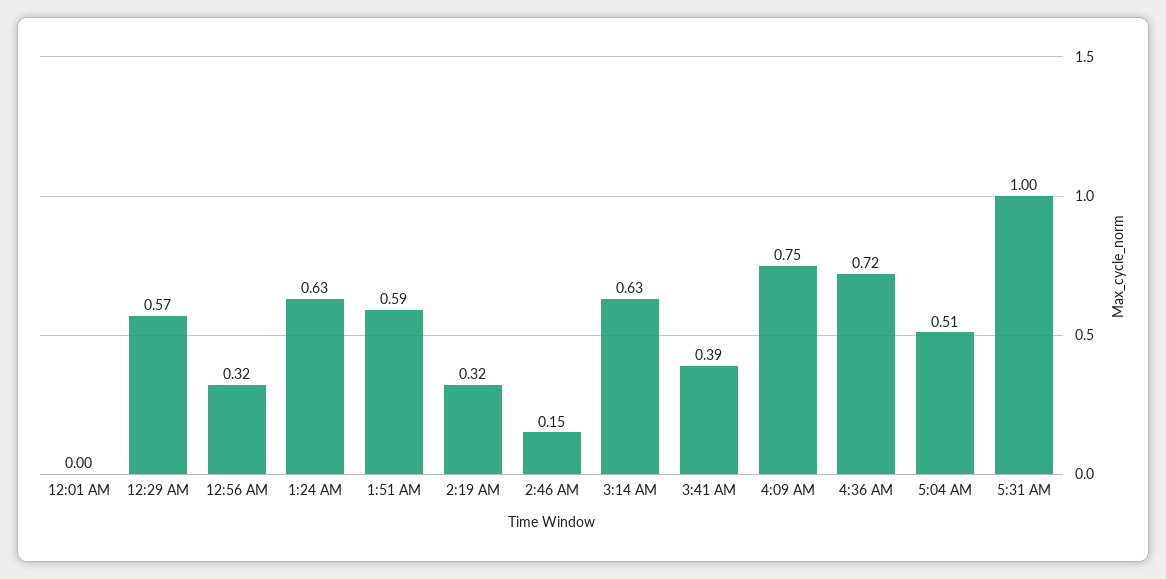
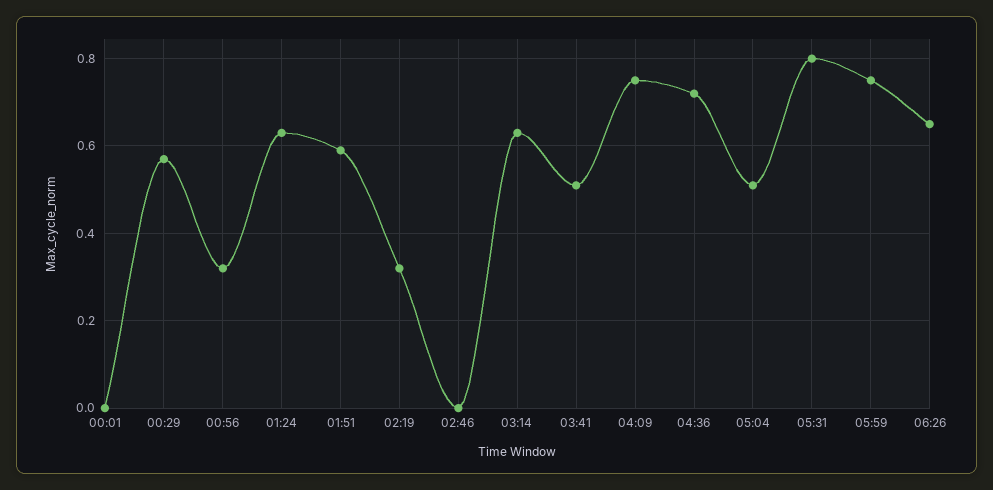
2:46 AM: 0.15 -> 0
3:41 AM: 0.39 -> 0.5
5:31 AM: 1 -> 0.8
05:59: none -> 0.75
06:26: none -> 0.65

